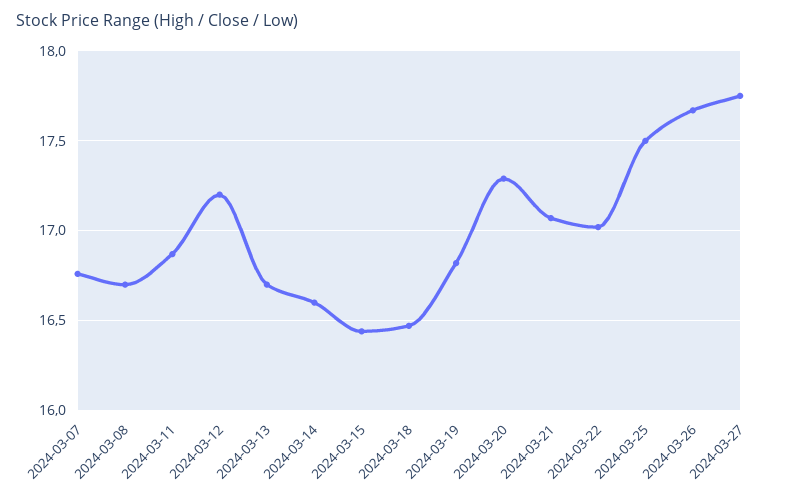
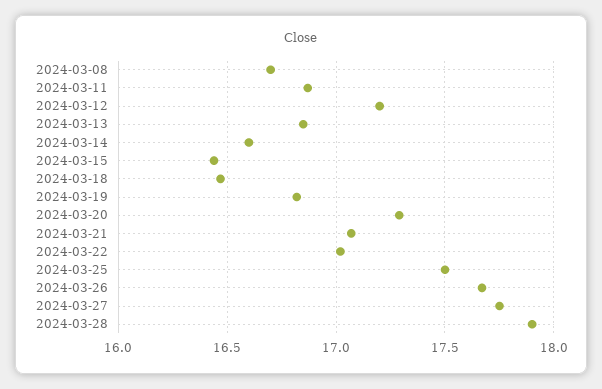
2024-03-07: 16.75 -> none
2024-03-13: 16.7 -> 16.85
2024-03-28: none -> 17.9

